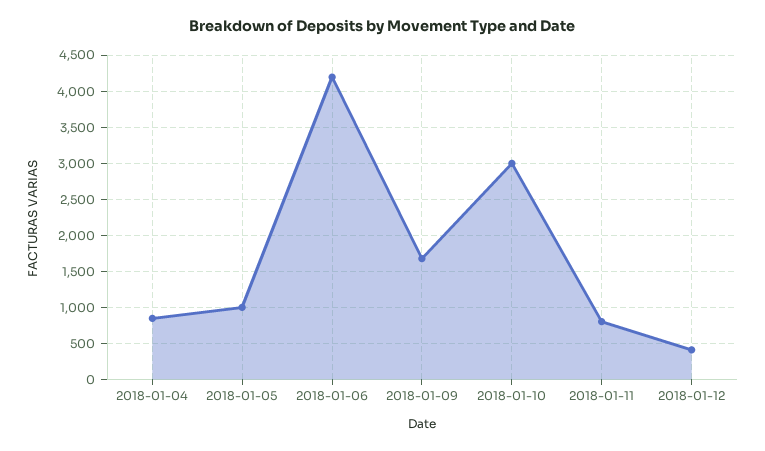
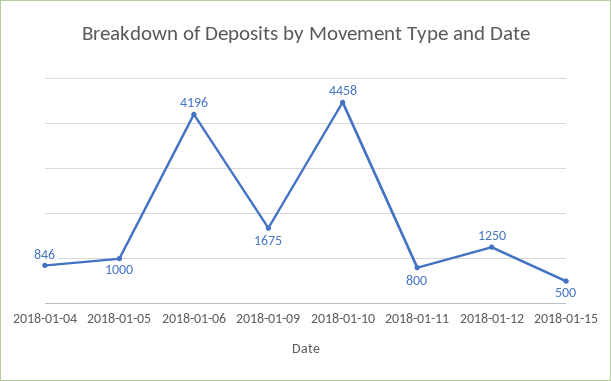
2018-01-10: 3000 -> 4458
2018-01-12: 400 -> 1250
2018-01-15: none -> 500

